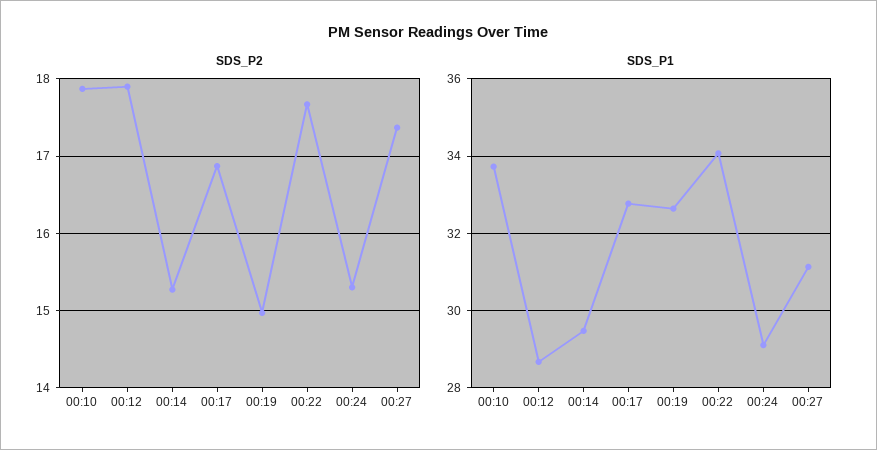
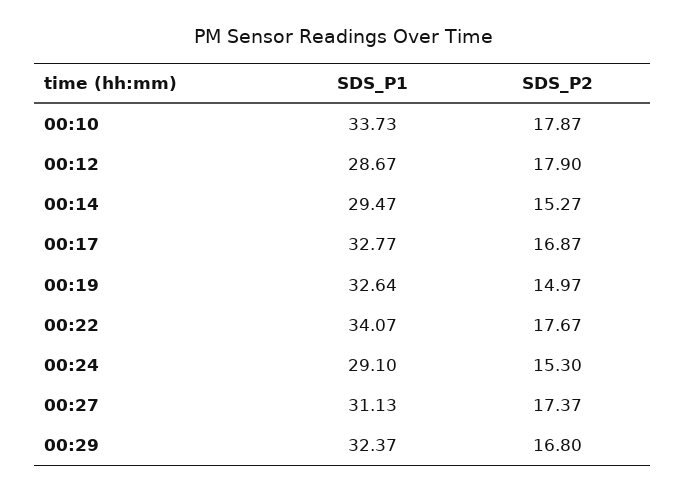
SDS_P1, 00:29: none -> 32.37
SDS_P2, 00:29: none -> 16.8

